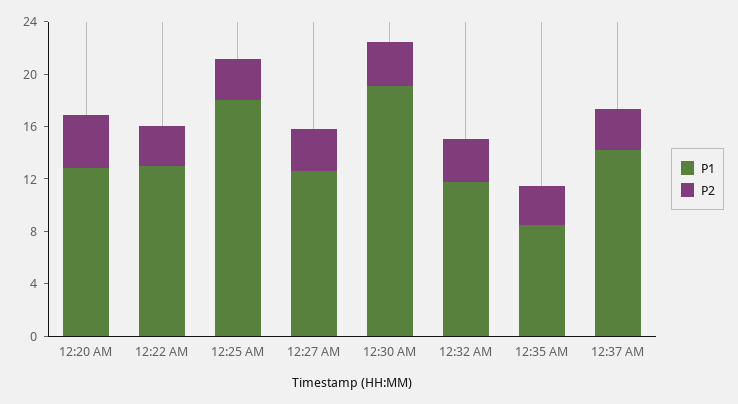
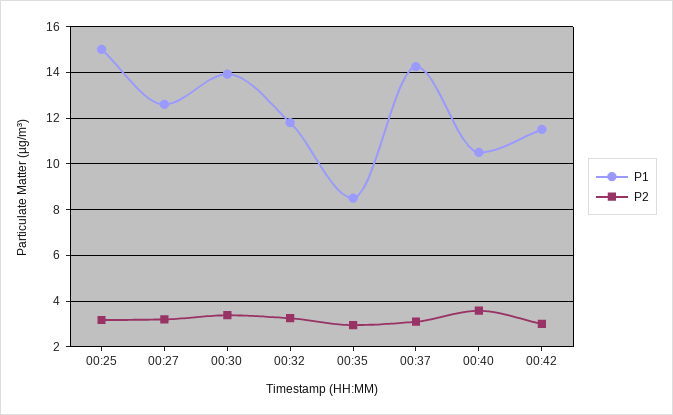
P1, 12:20 AM: 13 -> none
P2, 12:20 AM: 4 -> none
P1, 12:22 AM: 13 -> none
P2, 12:22 AM: 3 -> none
P1, 12:25 AM: 18 -> 15
P1, 12:30 AM: 19 -> 14
P1, 00:40: none -> 10.5
P2, 00:40: none -> 3.5
P1, 00:42: none -> 11.5
P2, 00:42: none -> 3

